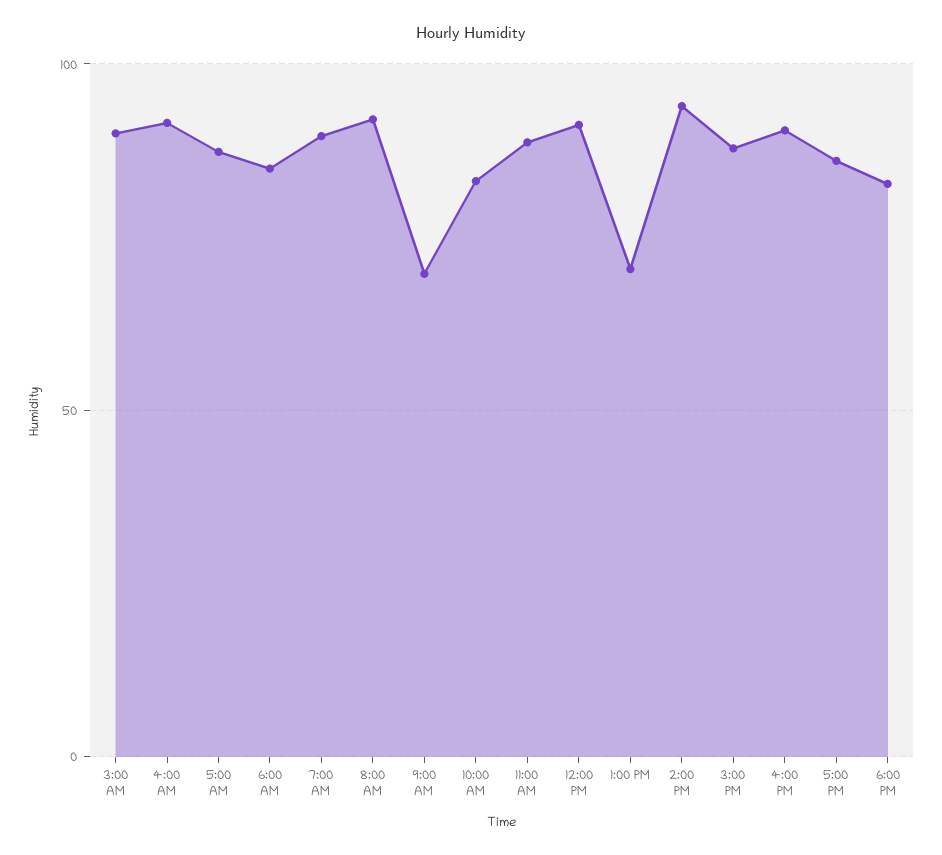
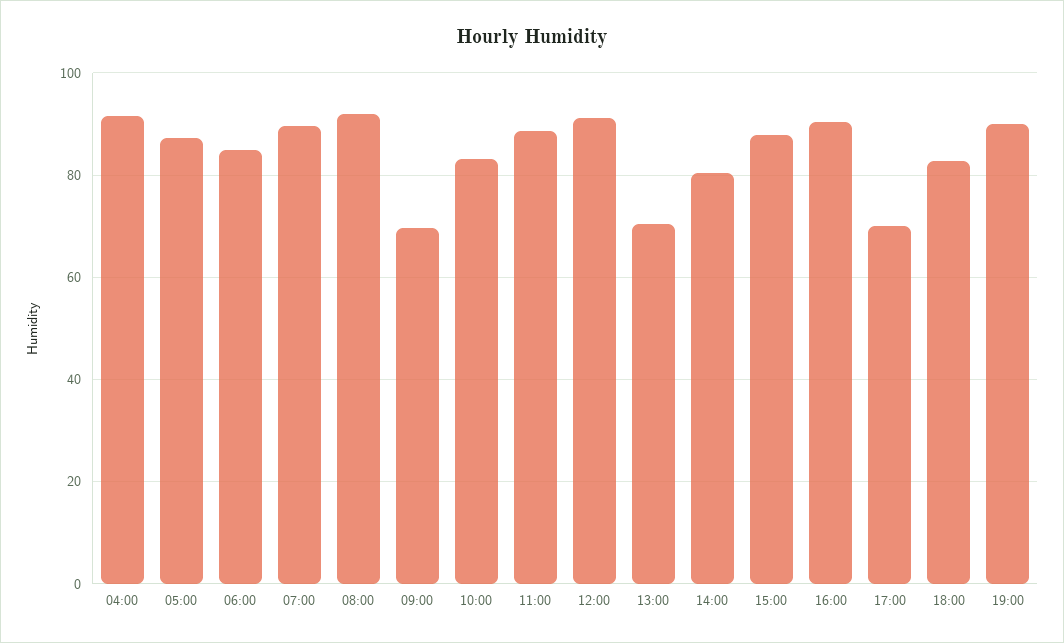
3:00 AM: 90 -> none
2:00 PM: 95 -> 80
5:00 PM: 85 -> 70
19:00: none -> 90

